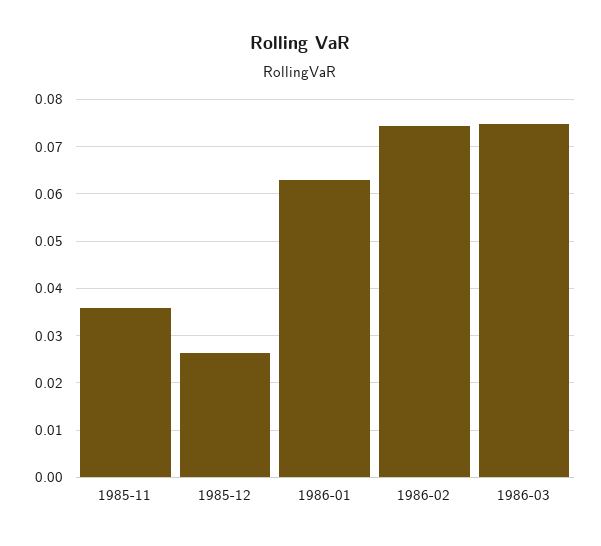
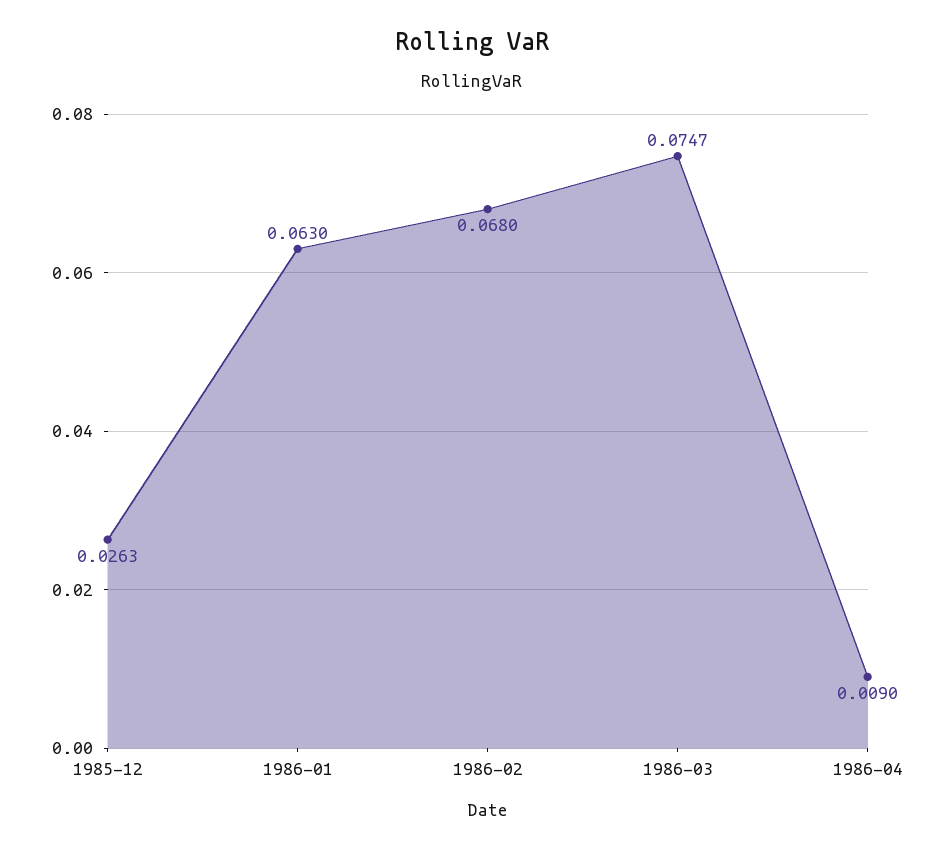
1985-11: 0.036 -> none
1986-02: 0.074 -> 0.068
1986-04: none -> 0.009

